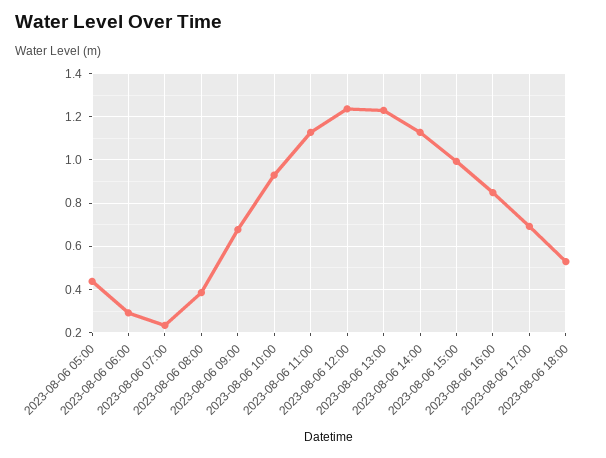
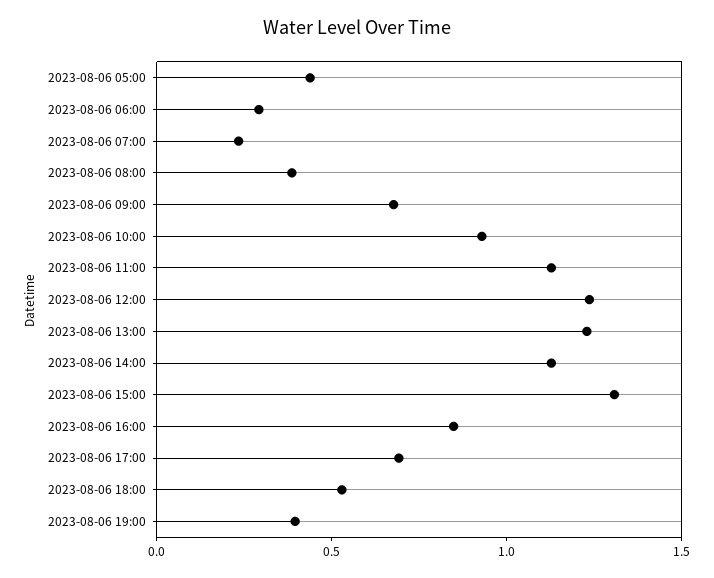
2023-08-06 15:00: 1 -> 1.3
2023-08-06 19:00: none -> 0.4

